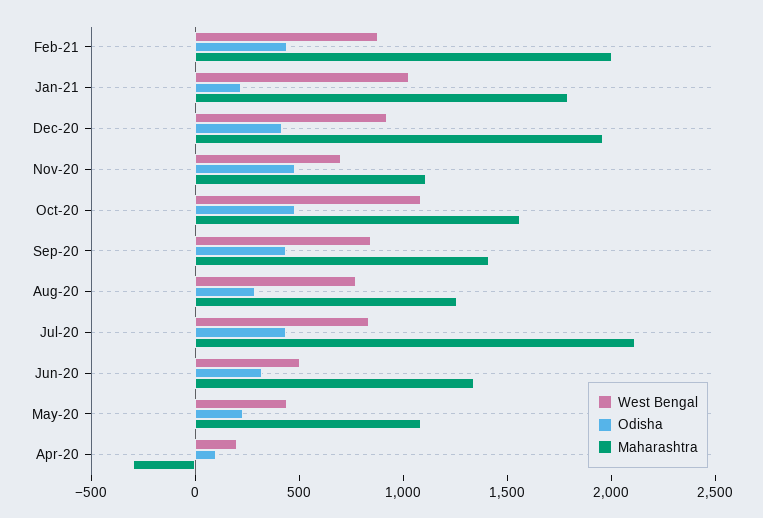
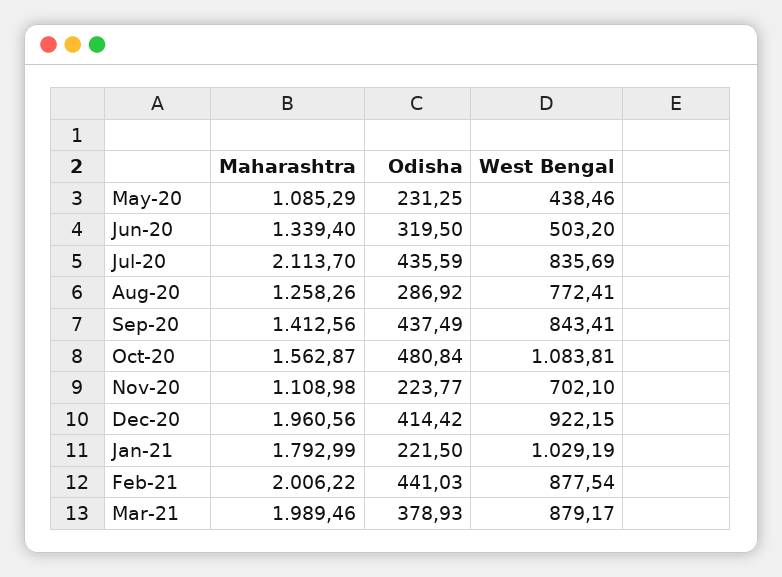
Odisha, Nov-20: 500 -> 223.77
West Bengal, Apr-20: 200 -> none
Odisha, Apr-20: 100 -> none
Maharashtra, Apr-20: -300 -> none
Maharashtra, Mar-21: none -> 1989.46
Odisha, Mar-21: none -> 378.93
West Bengal, Mar-21: none -> 879.17

